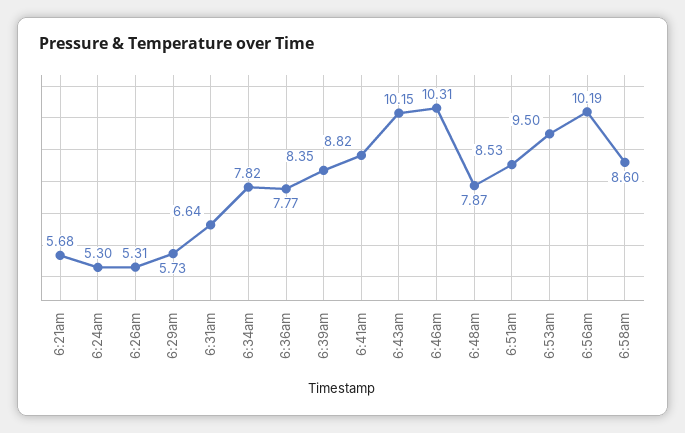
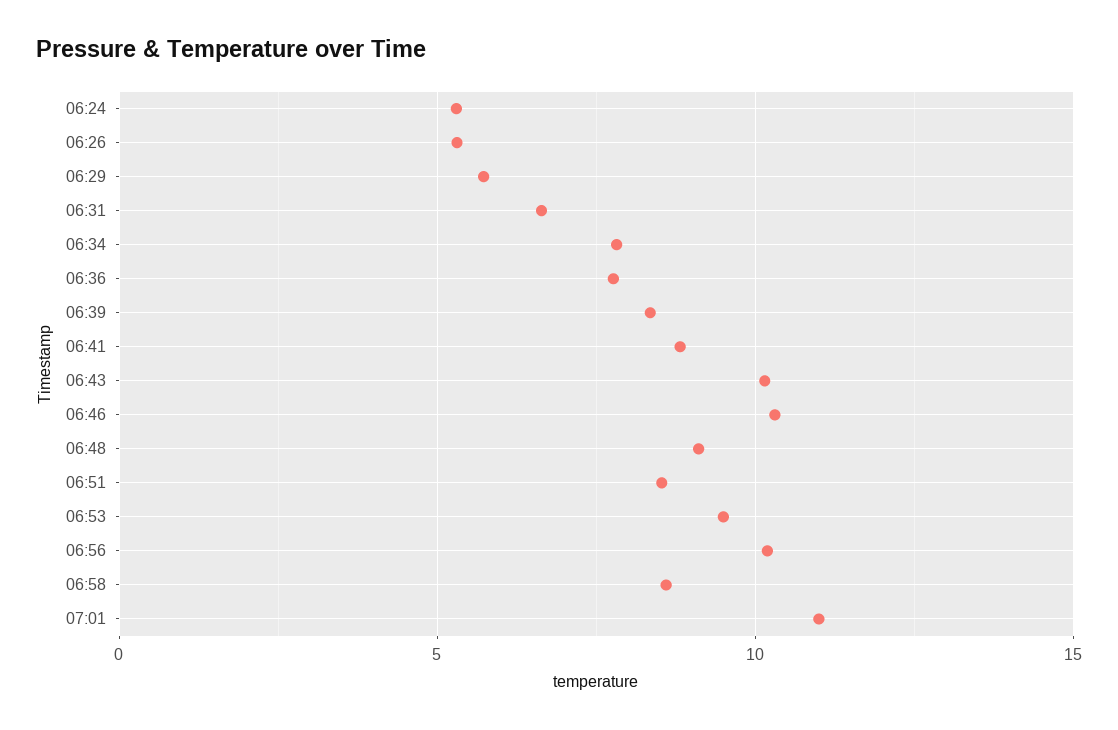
6:21am: 5.68 -> none
6:48am: 7.87 -> 9
07:01: none -> 11

